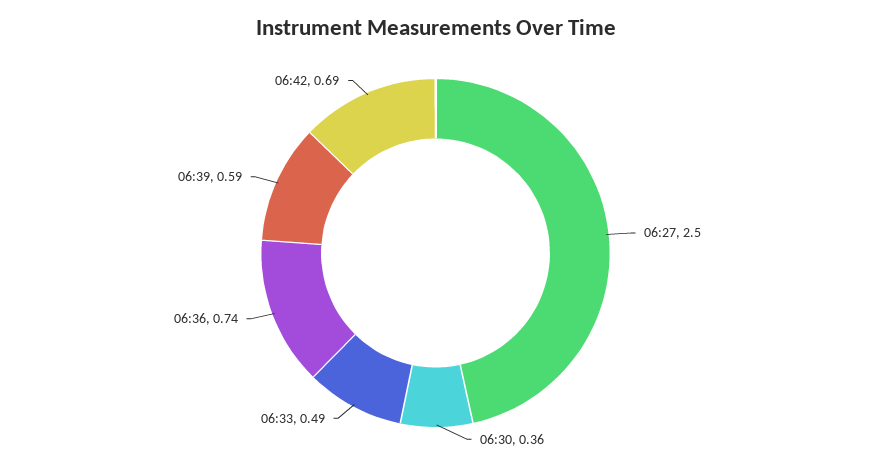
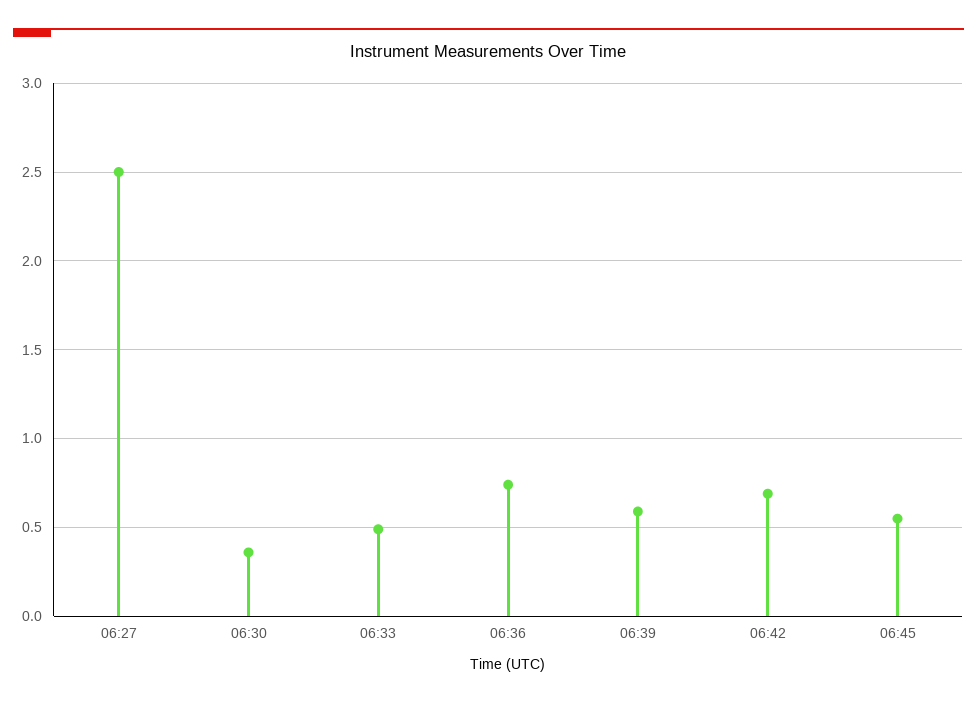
06:45: none -> 0.55

